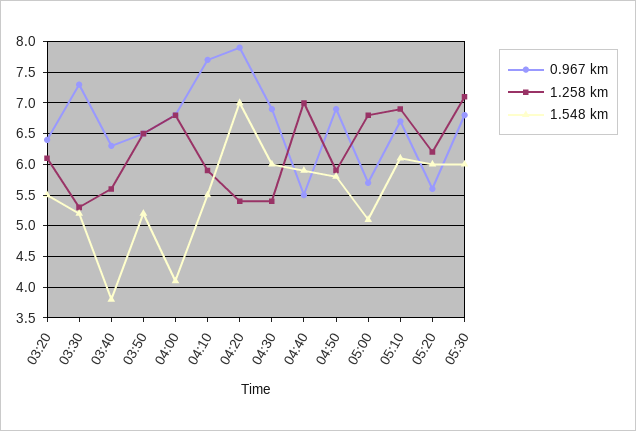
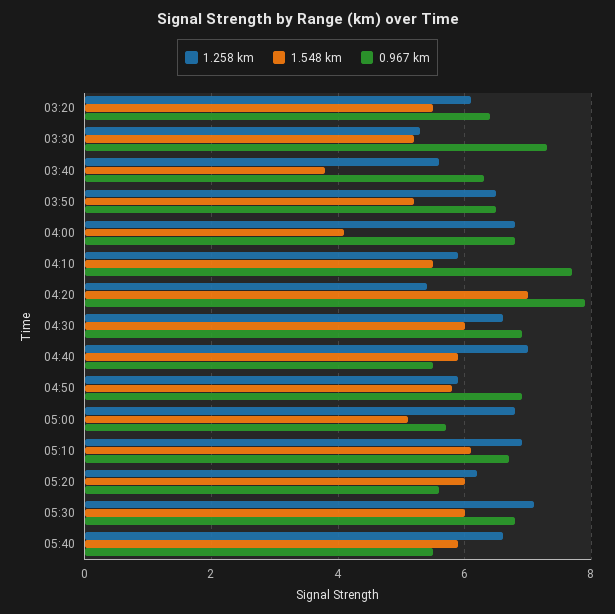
1.258 km, 04:30: 5.4 -> 6.5
1.258 km, 05:40: none -> 6.5
1.548 km, 05:40: none -> 6
0.967 km, 05:40: none -> 5.5

